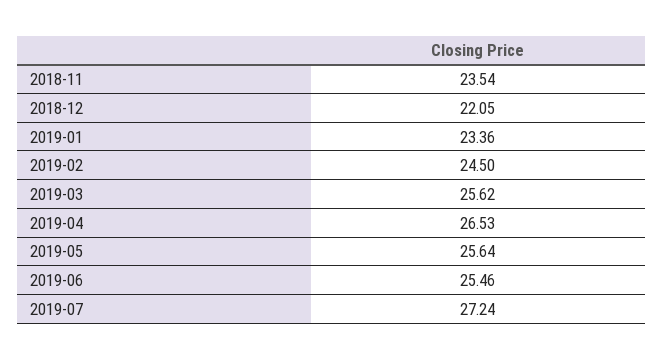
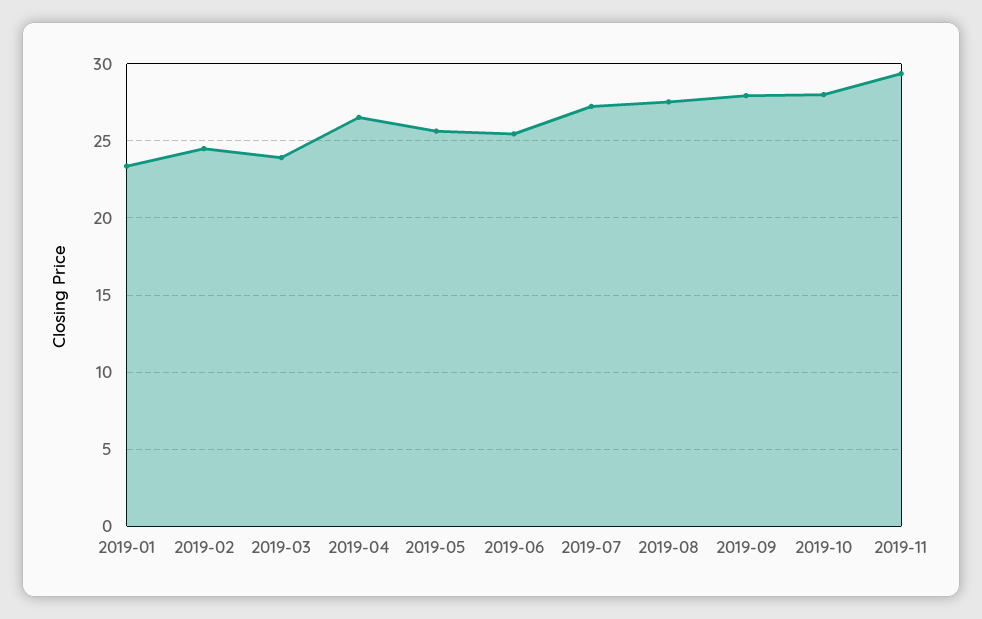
2018-11: 23.54 -> none
2018-12: 22.05 -> none
2019-03: 25.62 -> 24
2019-08: none -> 27.5
2019-09: none -> 28
2019-10: none -> 28
2019-11: none -> 29.5

